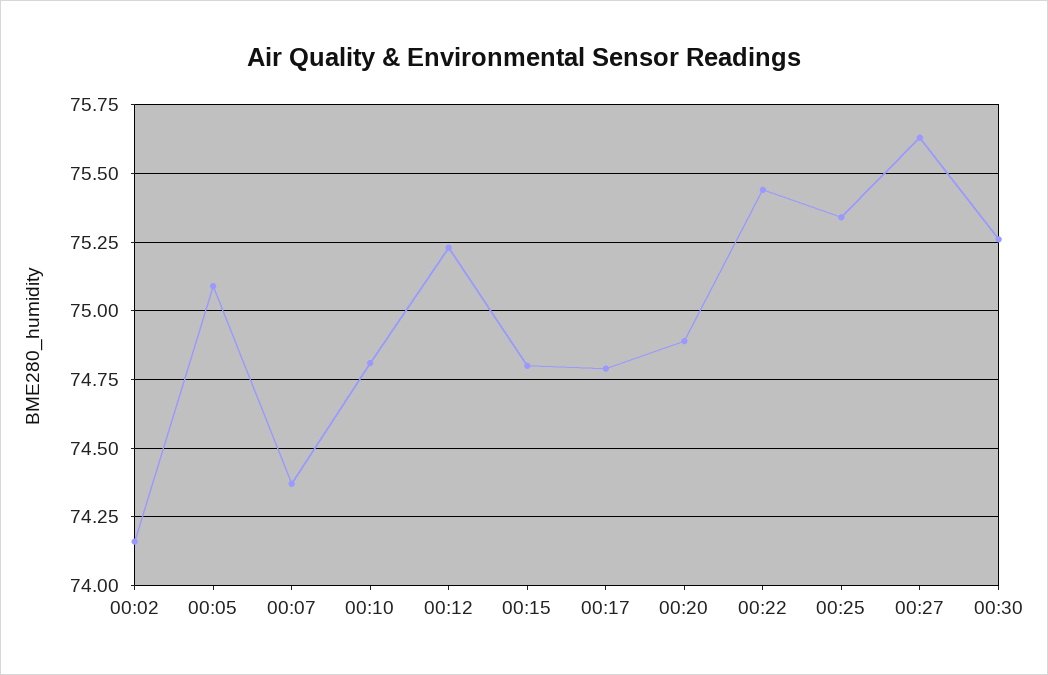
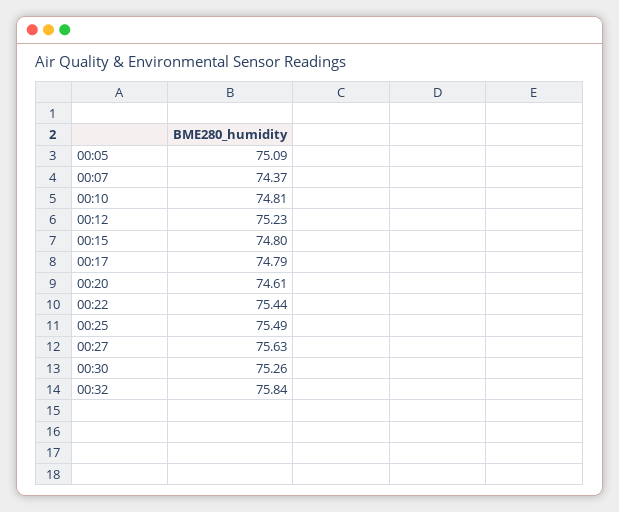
00:02: 74.15 -> none
00:20: 74.9 -> 74.61
00:25: 75.35 -> 75.49
00:32: none -> 75.84

